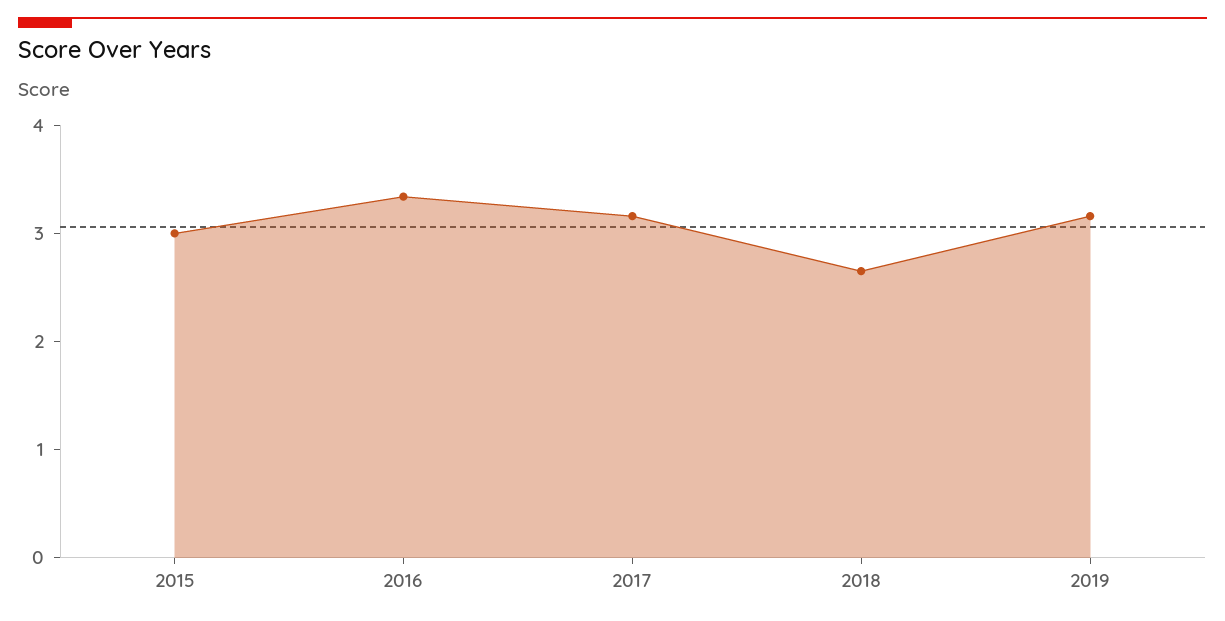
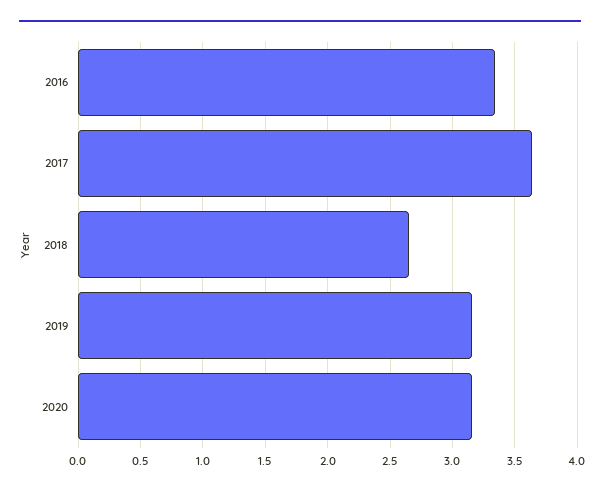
2015: 3 -> none
2017: 3.2 -> 3.65
2020: none -> 3.15

